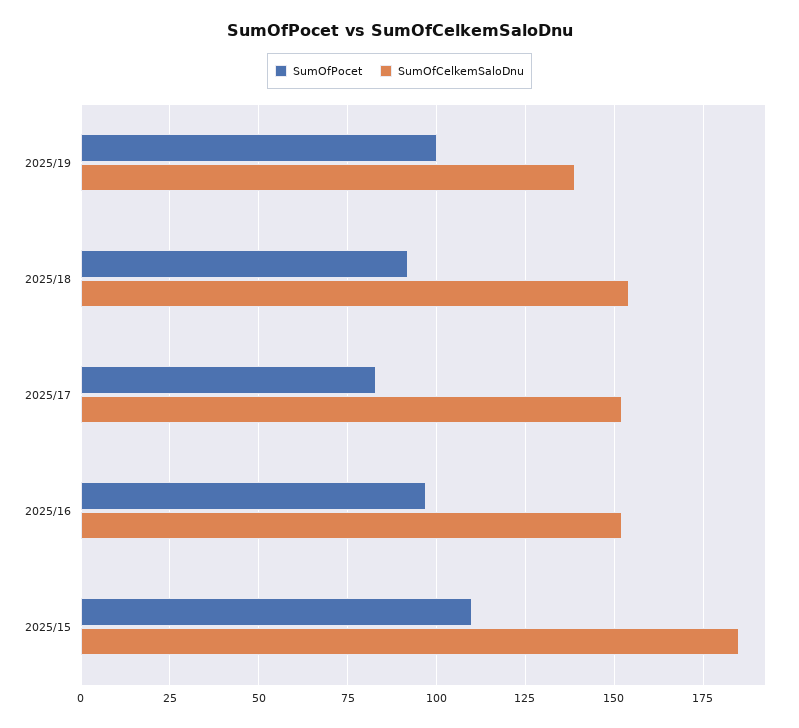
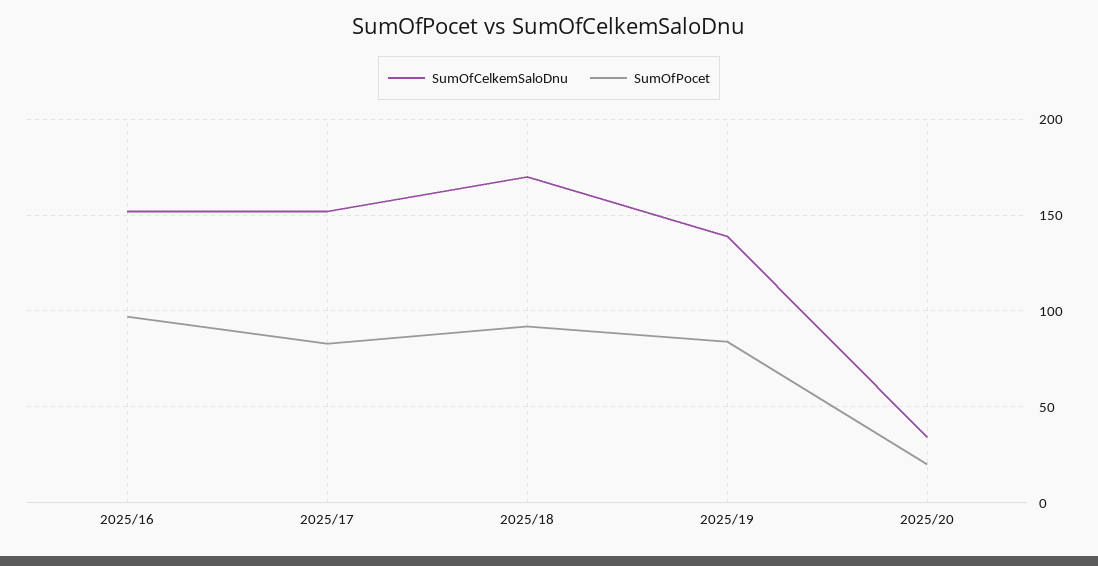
SumOfPocet, 2025/19: 100 -> 85
SumOfCelkemSaloDnu, 2025/18: 155 -> 170
SumOfPocet, 2025/15: 110 -> none
SumOfCelkemSaloDnu, 2025/15: 185 -> none
SumOfCelkemSaloDnu, 2025/20: none -> 35
SumOfPocet, 2025/20: none -> 20

